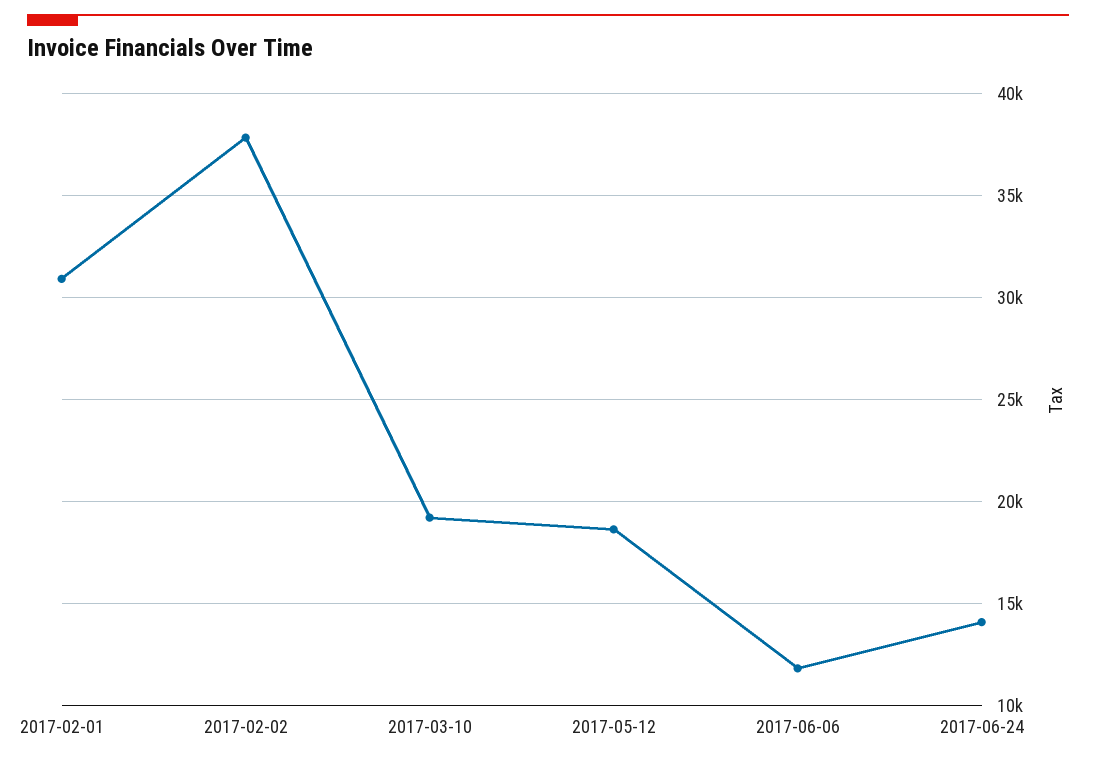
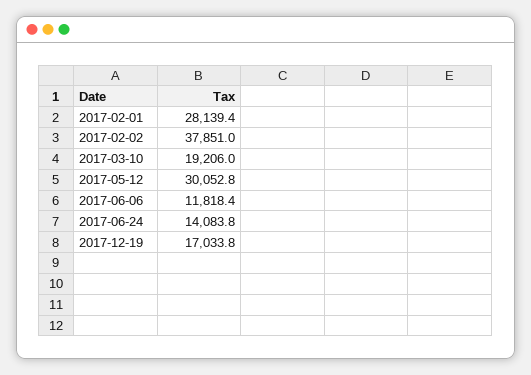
2017-02-01: 31000 -> 28139.4
2017-05-12: 18500 -> 30052.8
2017-12-19: none -> 17033.8

